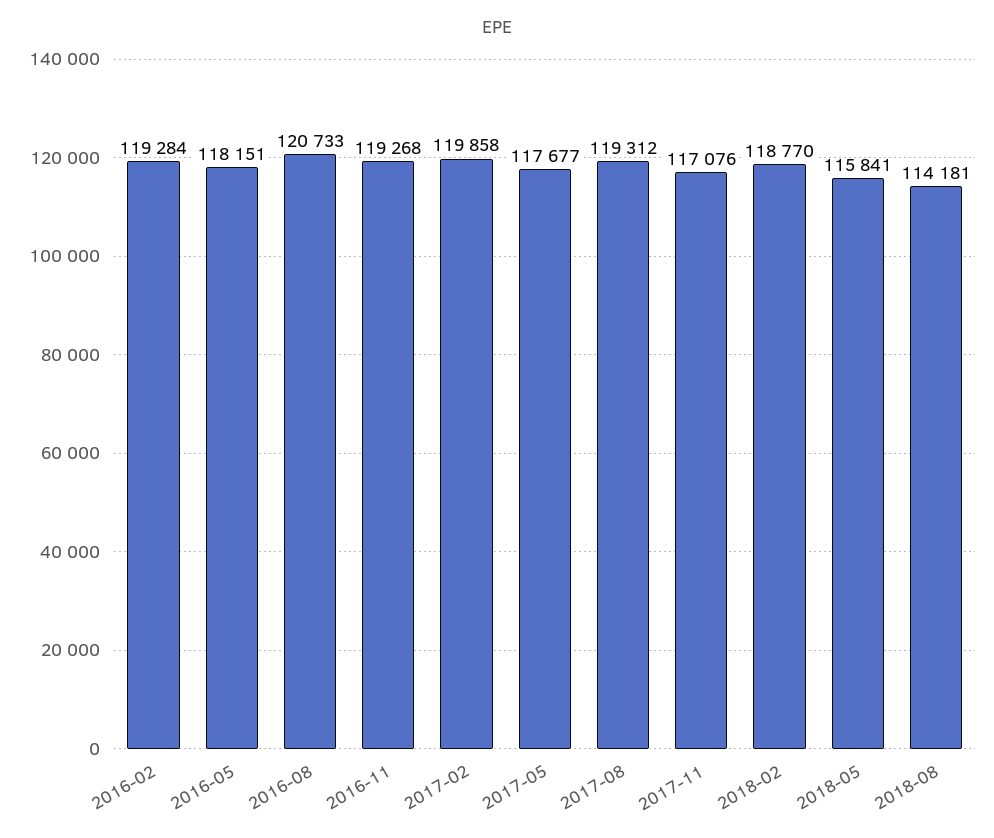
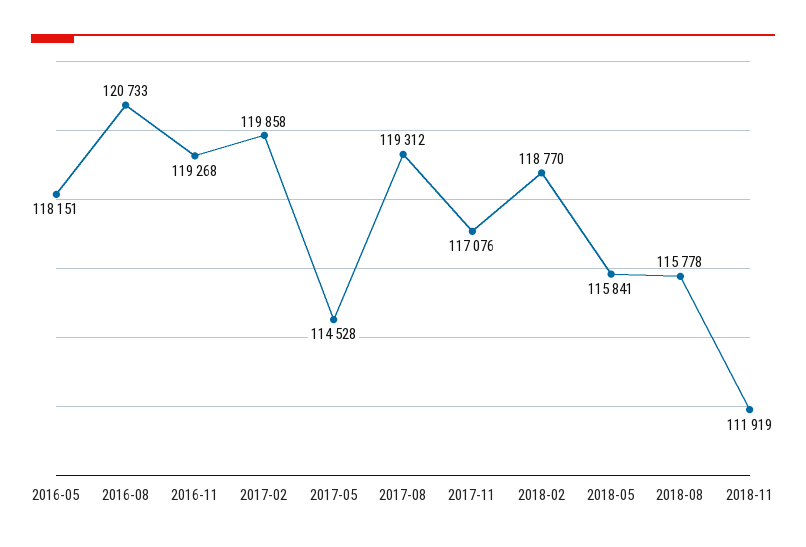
2016-02: 119284 -> none
2017-05: 117677 -> 114528
2018-08: 114181 -> 115778
2018-11: none -> 111919

